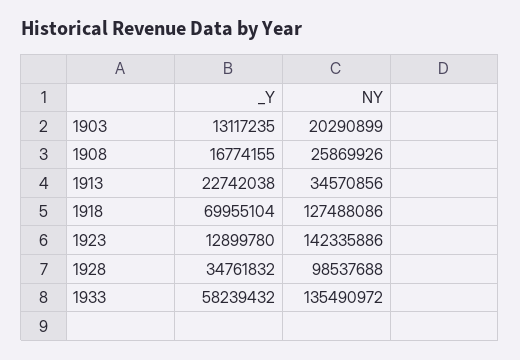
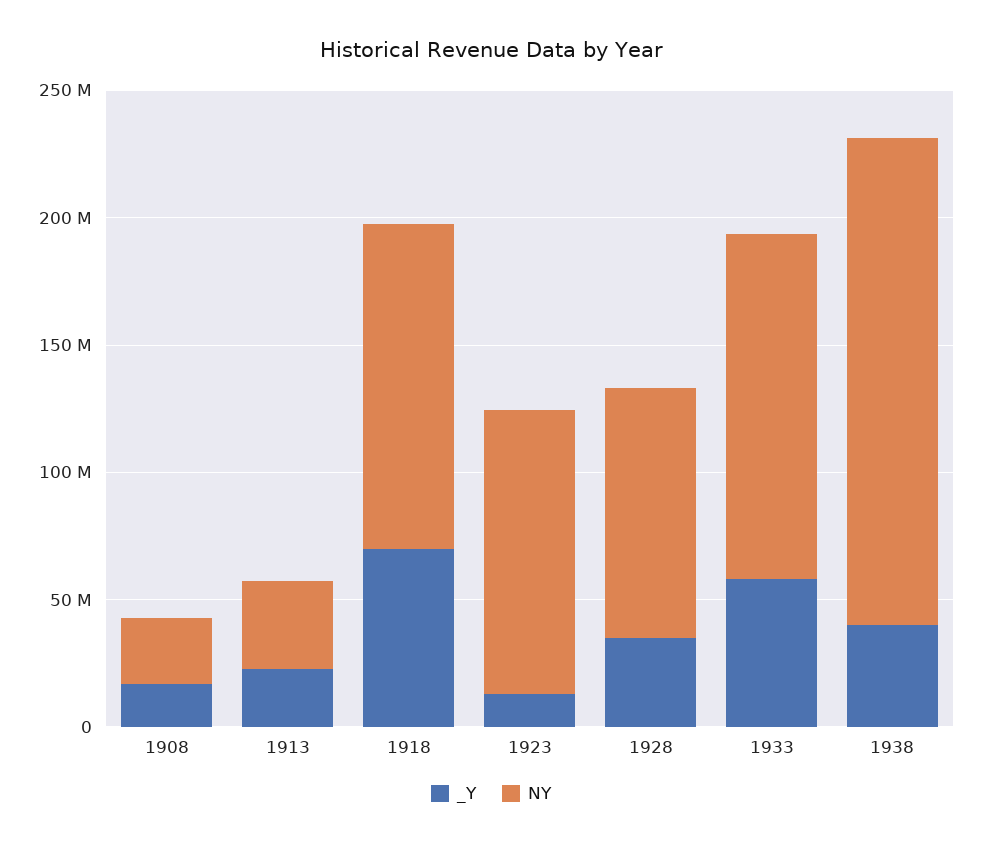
_Y, 1903: 13117235 -> none
NY, 1903: 20290899 -> none
NY, 1923: 142335886 -> 110000000
_Y, 1938: none -> 40000000
NY, 1938: none -> 190000000

